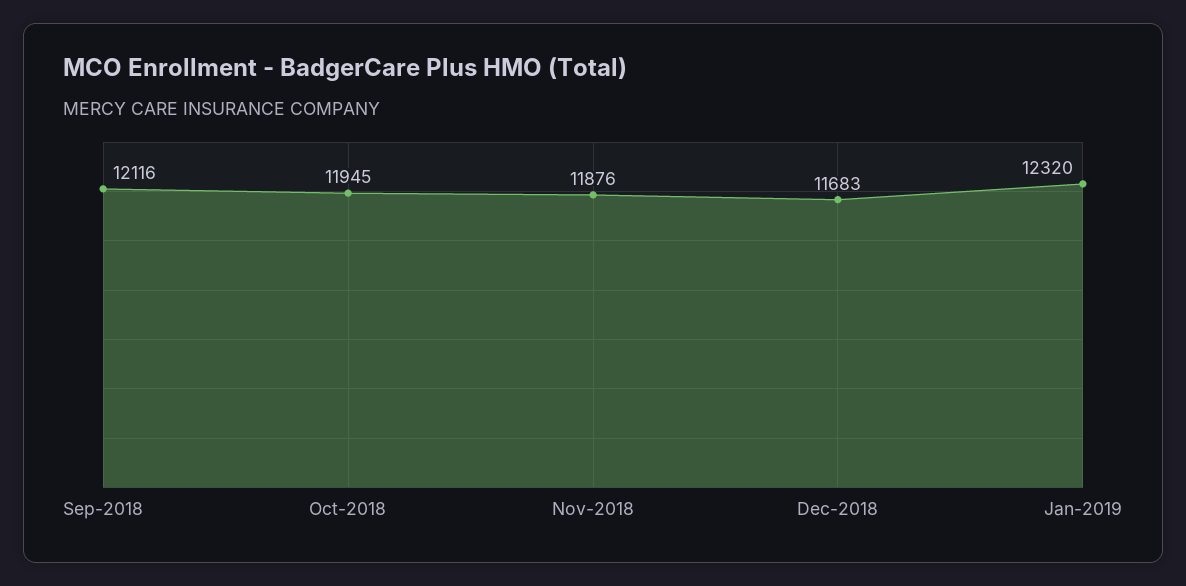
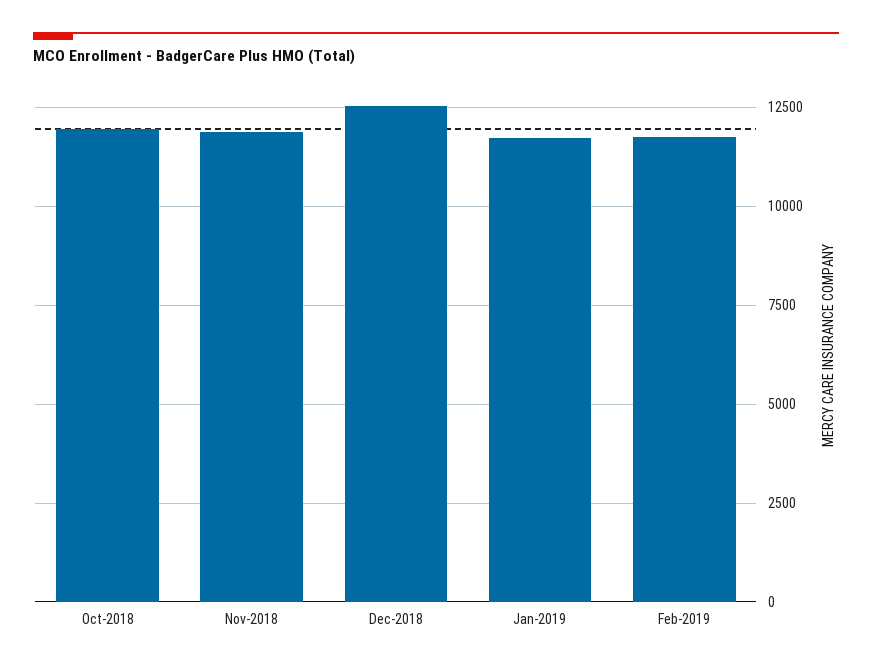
Sep-2018: 12116 -> none
Dec-2018: 11683 -> 12500
Jan-2019: 12320 -> 11750
Feb-2019: none -> 11750

